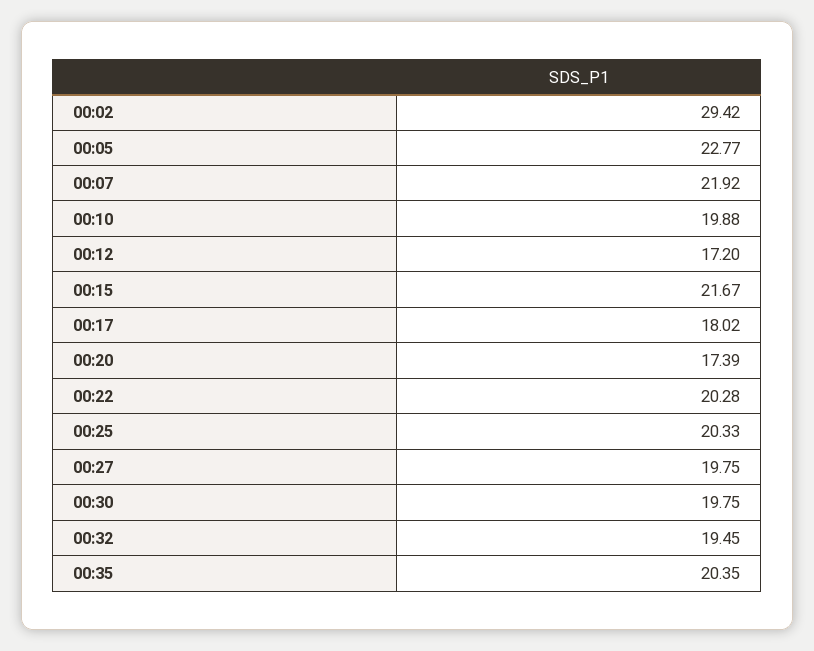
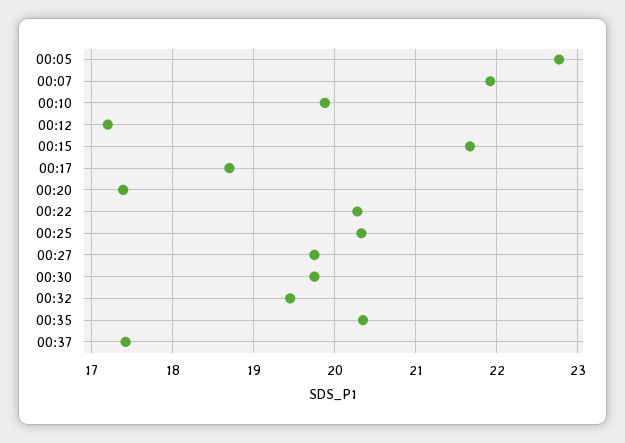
00:02: 29.42 -> none
00:17: 18.02 -> 18.7
00:37: none -> 17.4

